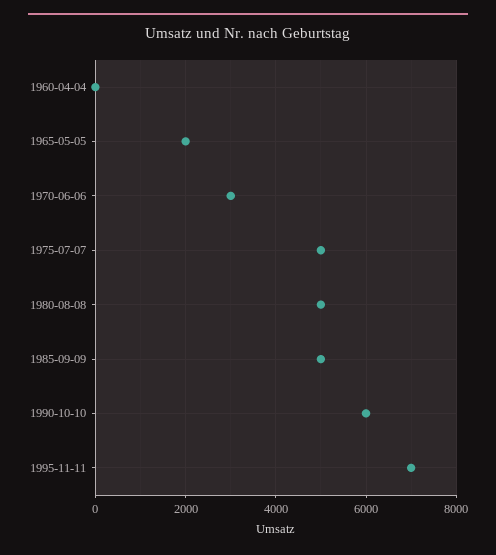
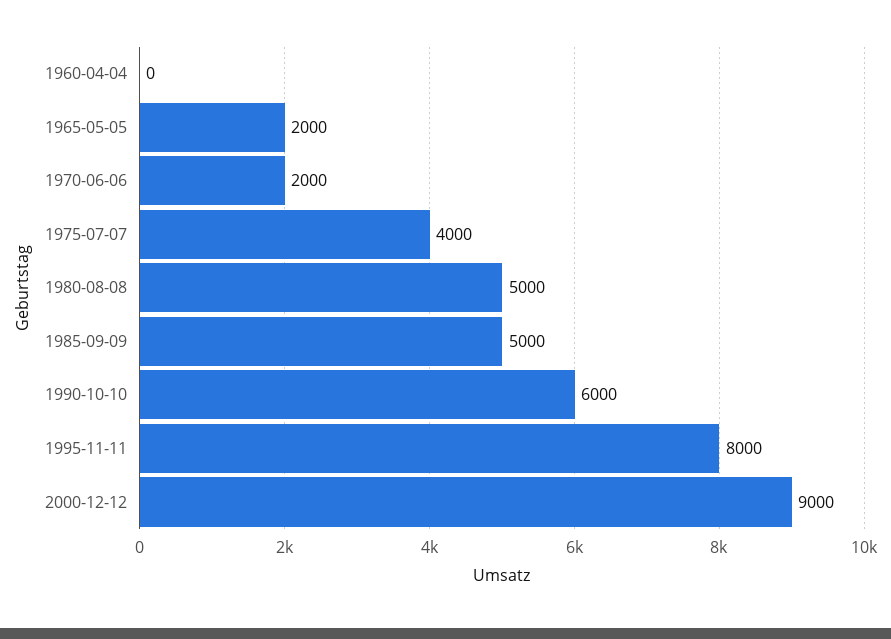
1970-06-06: 3000 -> 2000
1975-07-07: 5000 -> 4000
1995-11-11: 7000 -> 8000
2000-12-12: none -> 9000

